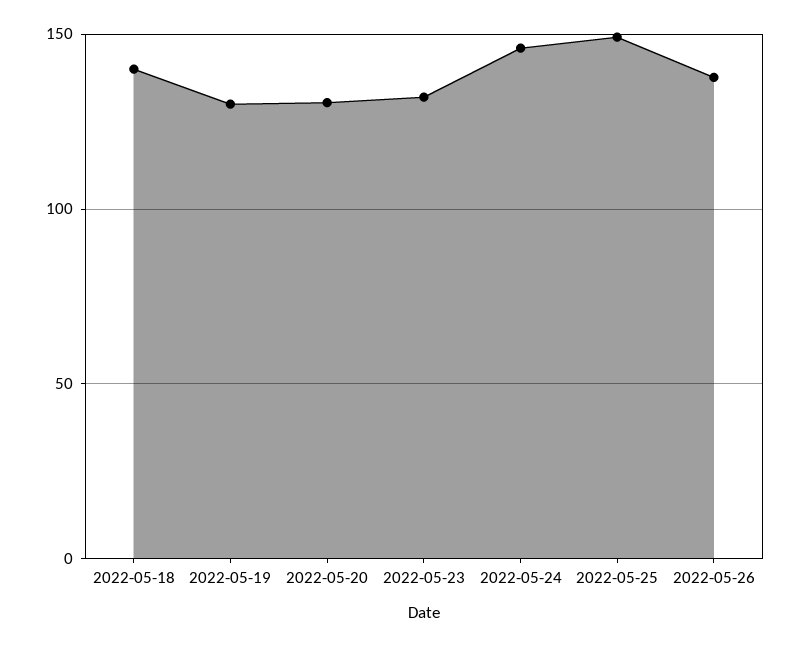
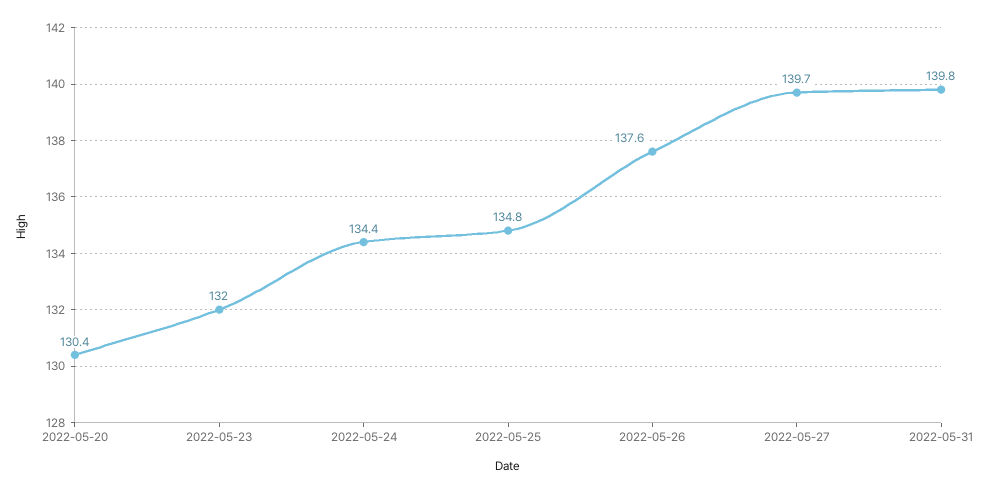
2022-05-18: 140 -> none
2022-05-19: 130 -> none
2022-05-24: 145 -> 134.4
2022-05-25: 150 -> 134.8
2022-05-27: none -> 139.7
2022-05-31: none -> 139.8

